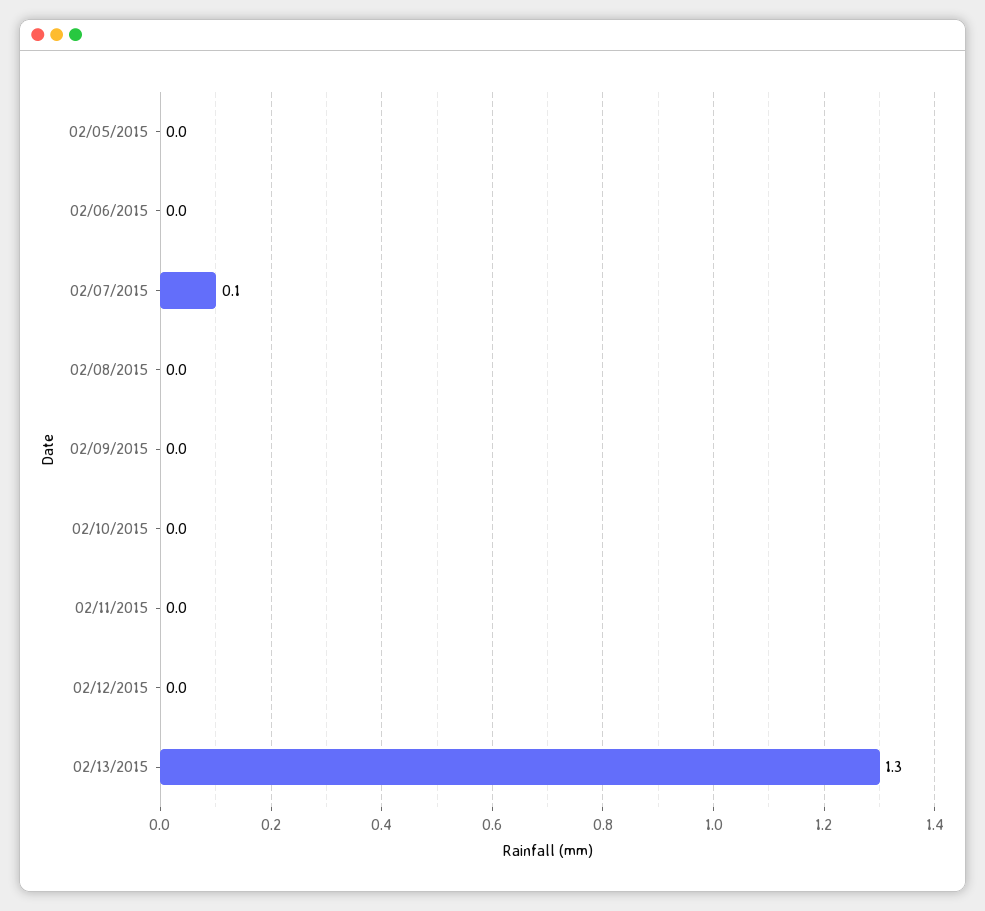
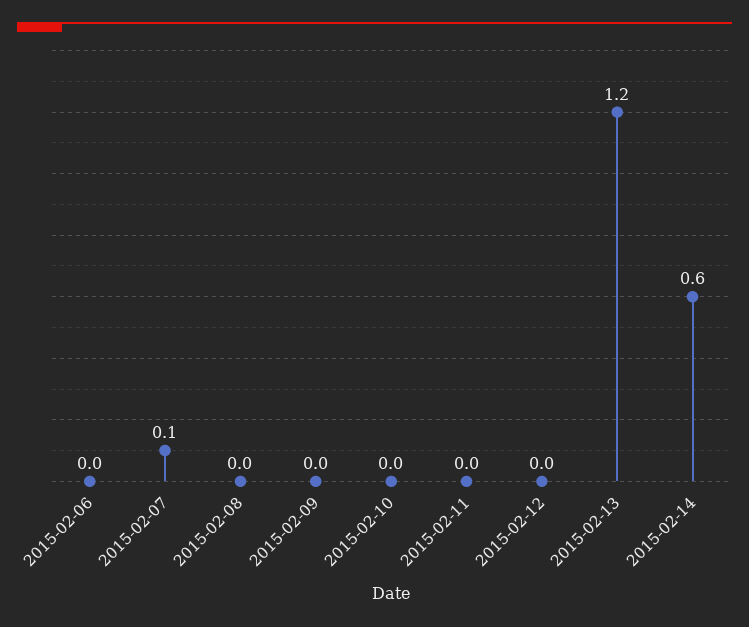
02/05/2015: 0 -> none
02/13/2015: 1.3 -> 1.2
2015-02-14: none -> 0.6

